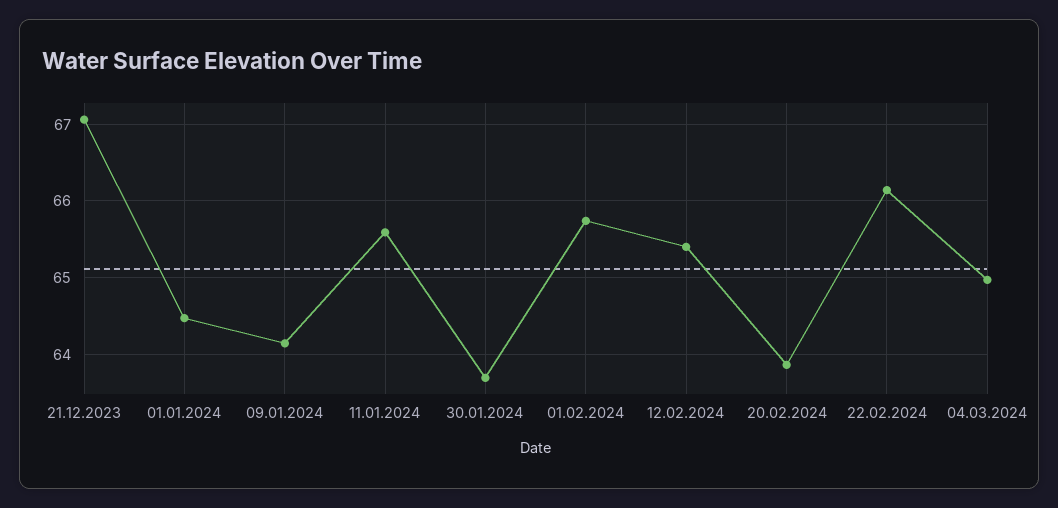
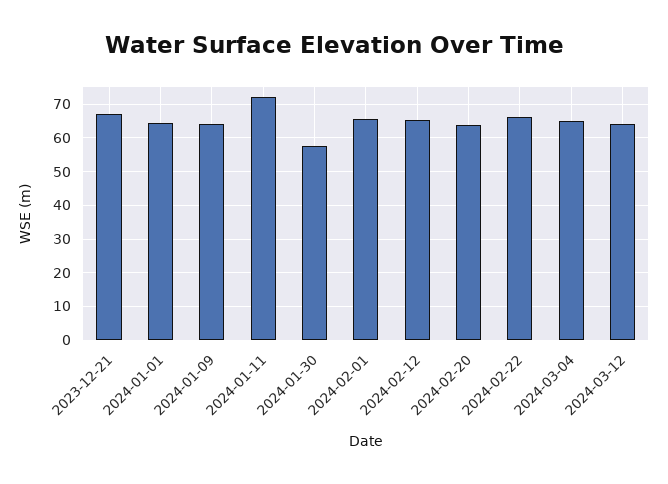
11.01.2024: 65.6 -> 72
30.01.2024: 63.7 -> 58
2024-03-12: none -> 64

